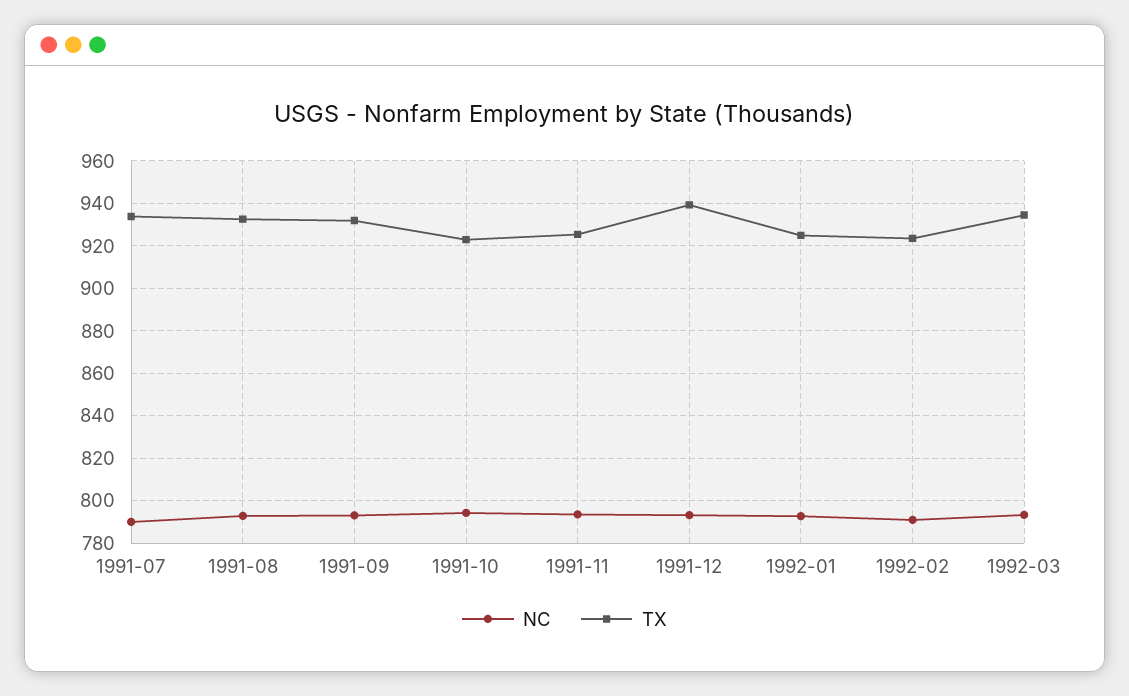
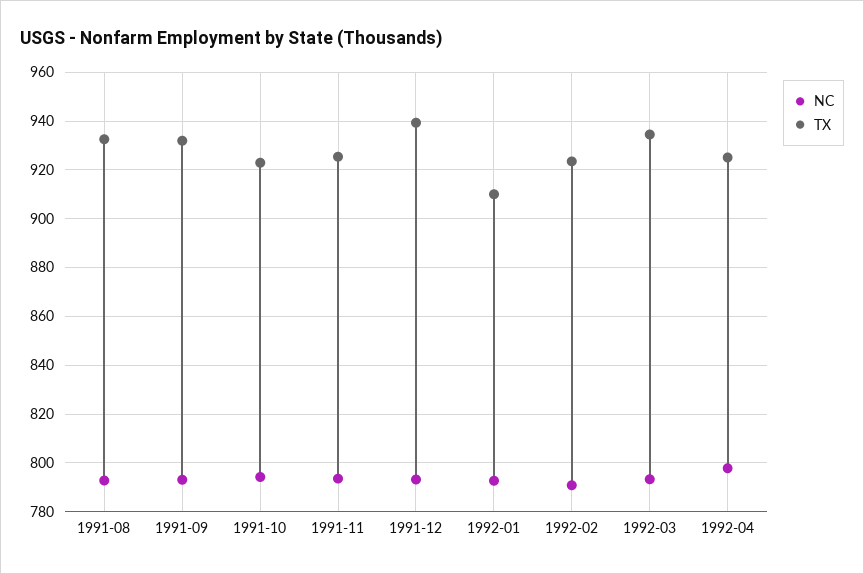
NC, 1991-07: 790 -> none
TX, 1991-07: 935 -> none
TX, 1992-01: 925 -> 910
NC, 1992-04: none -> 797.5
TX, 1992-04: none -> 925

